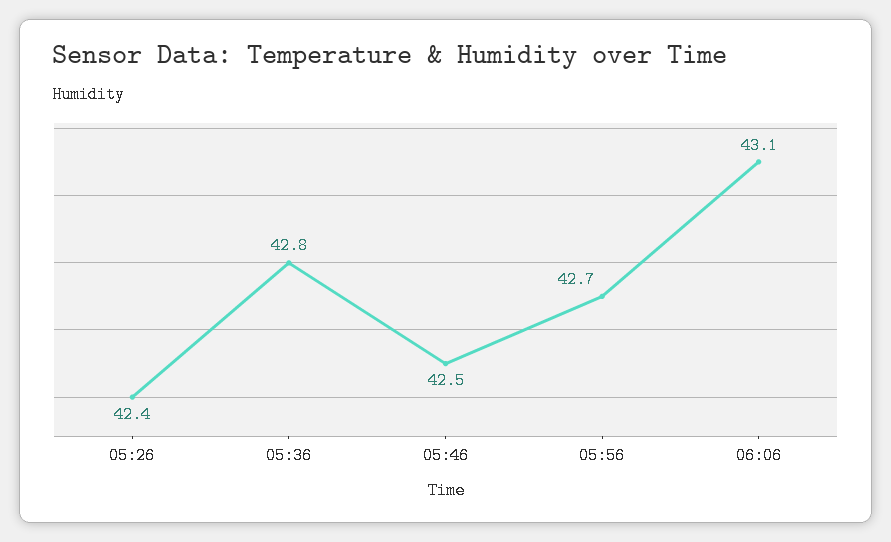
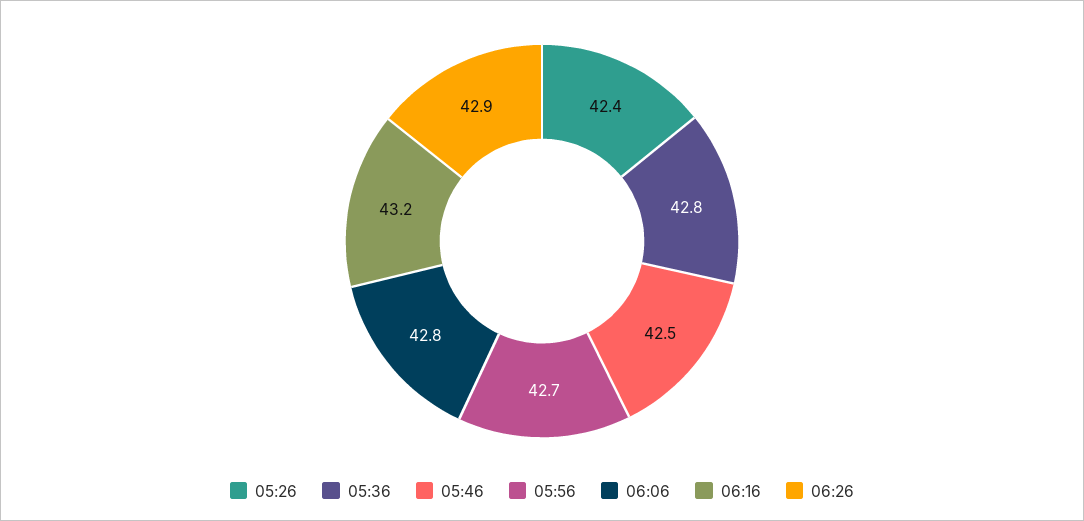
06:06: 43.1 -> 42.8
06:16: none -> 43.2
06:26: none -> 42.9

